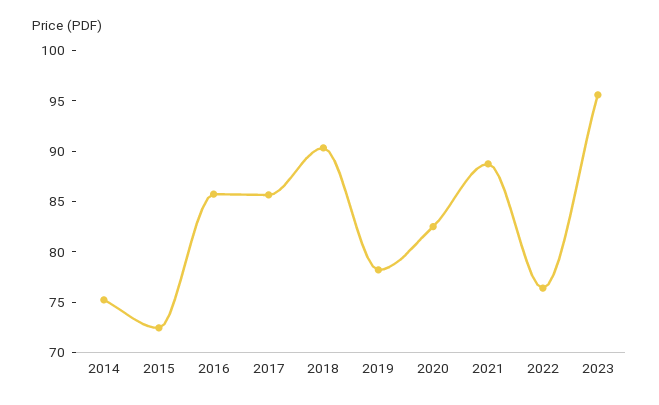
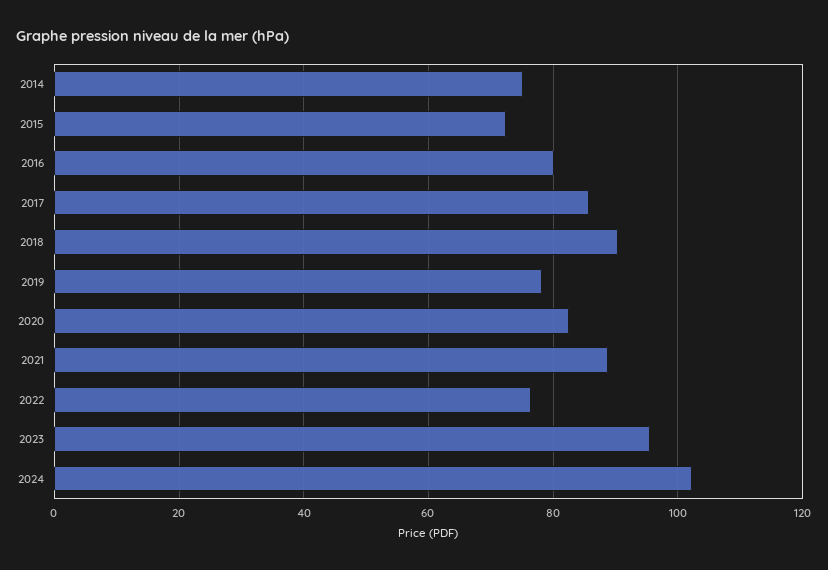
2016: 86 -> 80
2024: none -> 102

